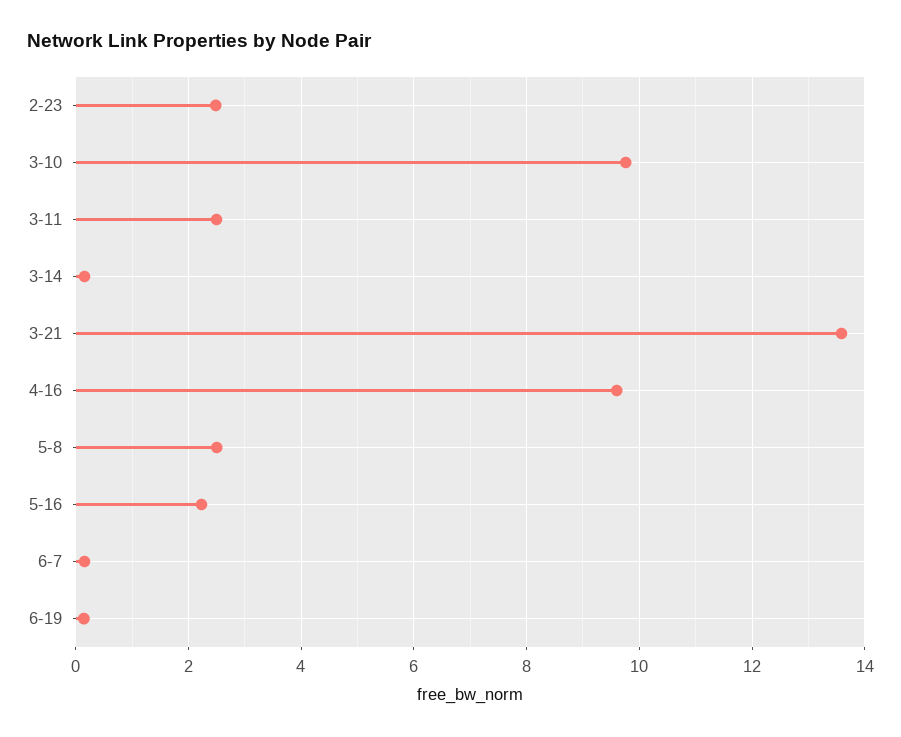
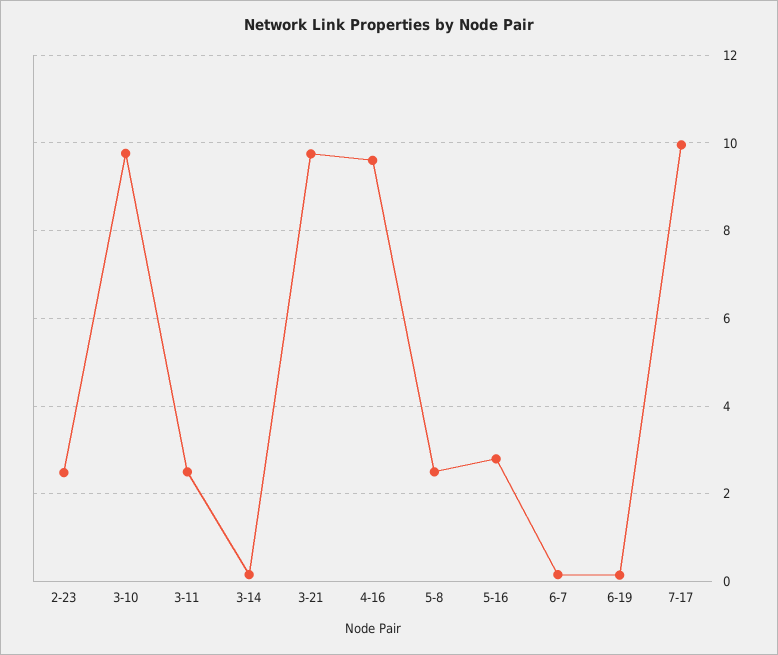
3-21: 13.6 -> 9.8
5-16: 2.2 -> 2.8
7-17: none -> 10

